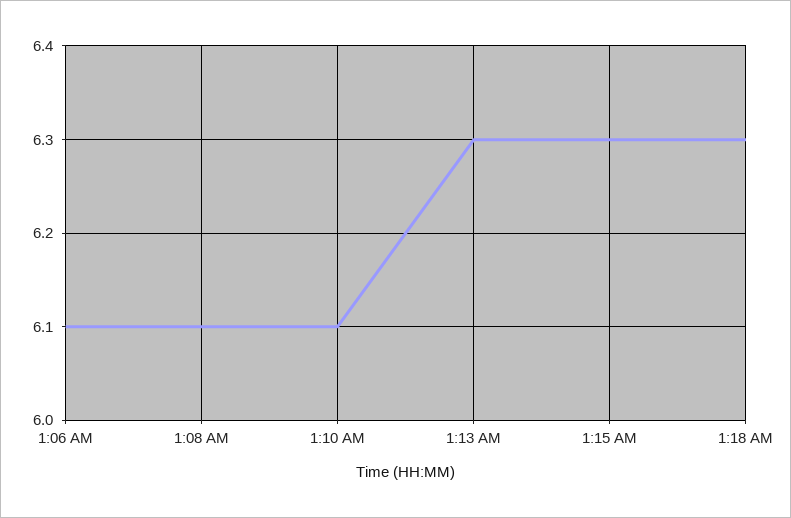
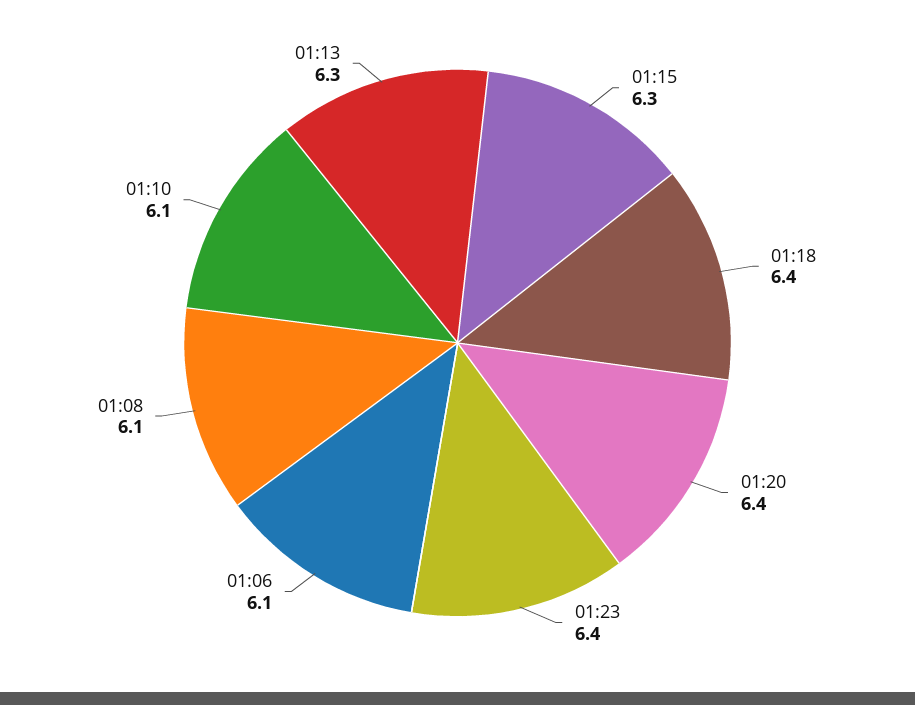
1:18 AM: 6.3 -> 6.4
01:20: none -> 6.4
01:23: none -> 6.4

